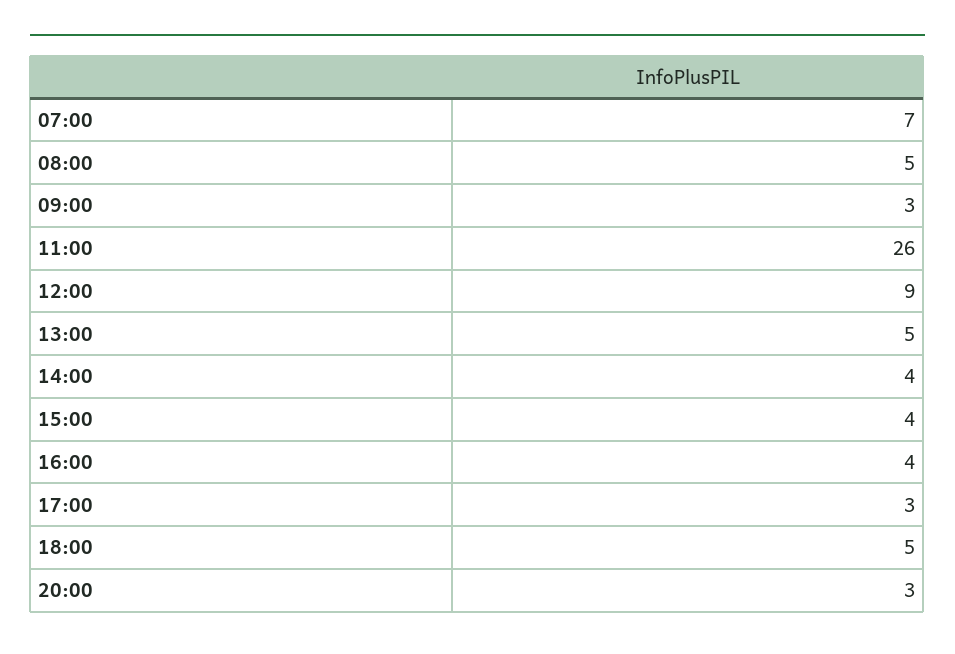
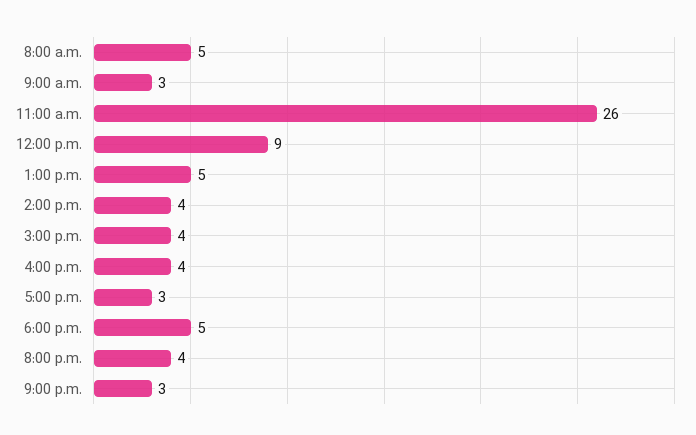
07:00: 7 -> none
20:00: 3 -> 4
9:00 p.m.: none -> 3

